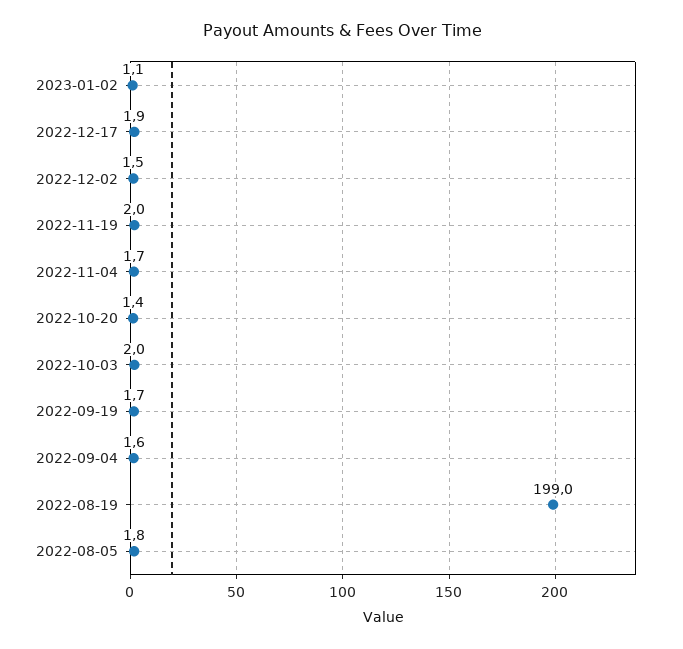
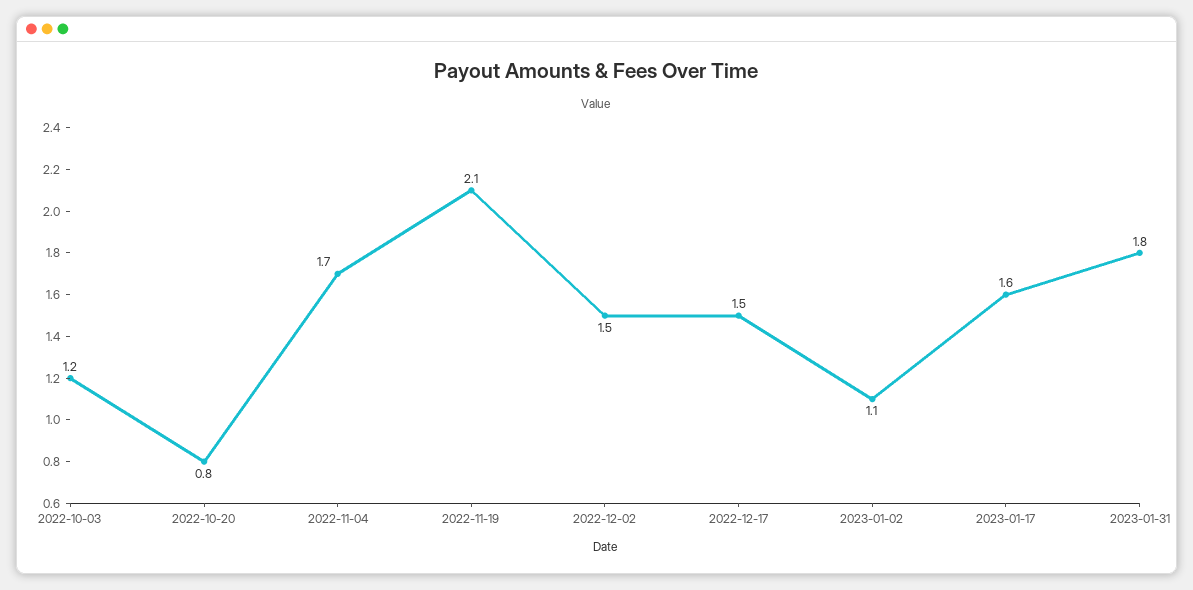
2022-12-17: 1.9 -> 1.5
2022-11-19: 2 -> 2.1
2022-10-20: 1.4 -> 0.8
2022-10-03: 2 -> 1.2
2022-09-19: 1.7 -> none
2022-09-04: 1.6 -> none
2022-08-19: 199 -> none
2022-08-05: 1.8 -> none
2023-01-17: none -> 1.6
2023-01-31: none -> 1.8

